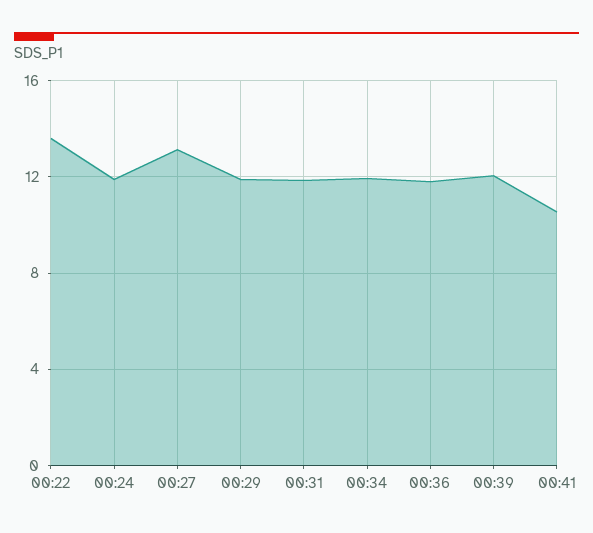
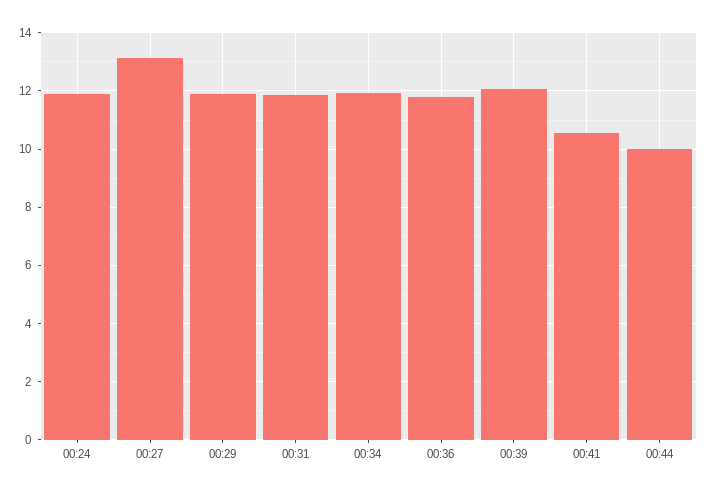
00:22: 13.5 -> none
00:44: none -> 10

